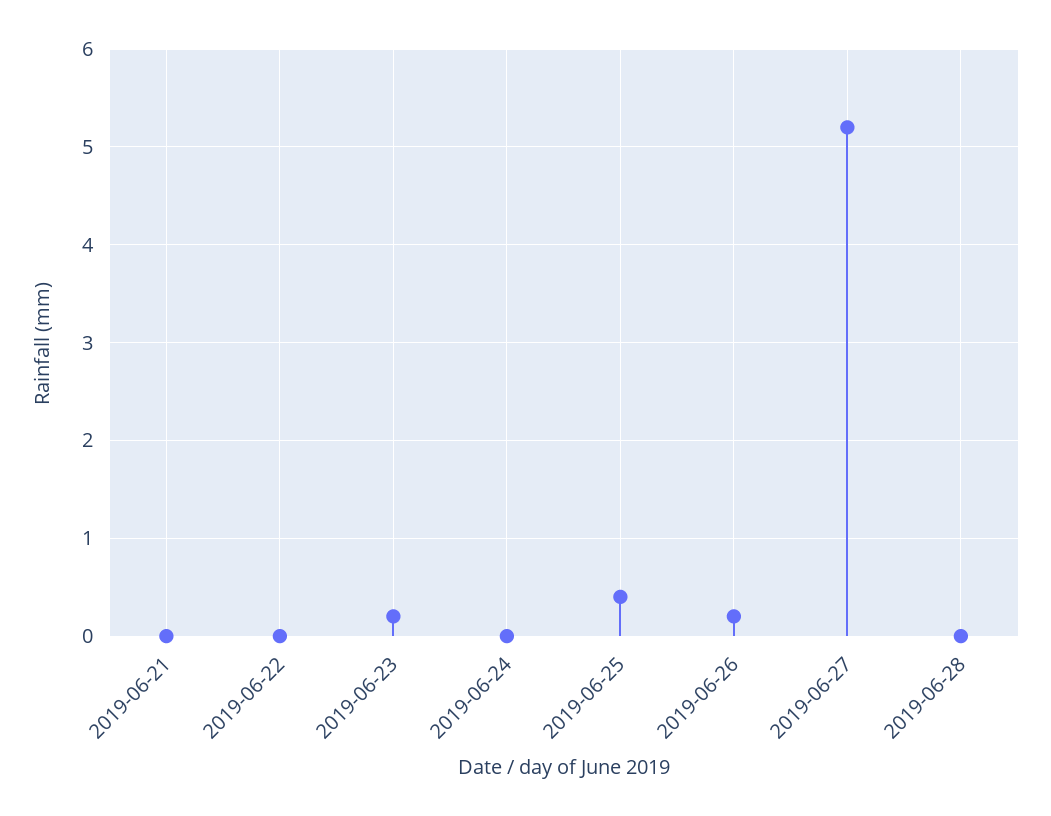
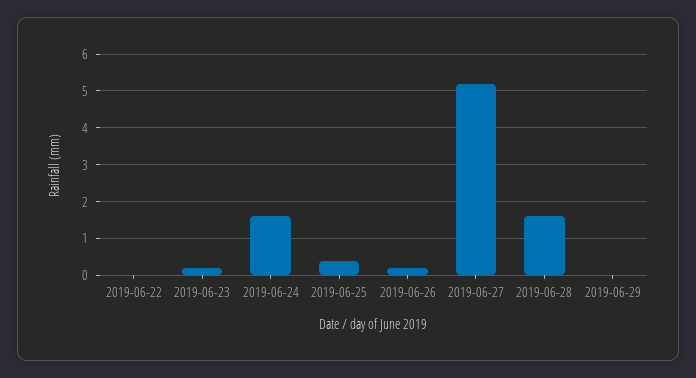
2019-06-21: 0 -> none
2019-06-24: 0 -> 1.5
2019-06-28: 0 -> 1.5
2019-06-29: none -> 0

